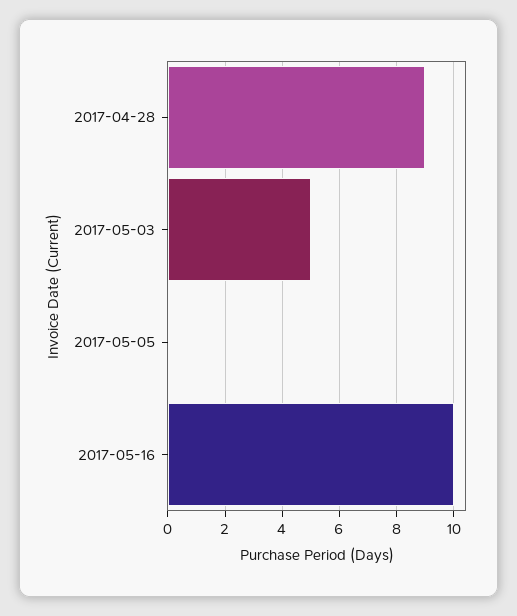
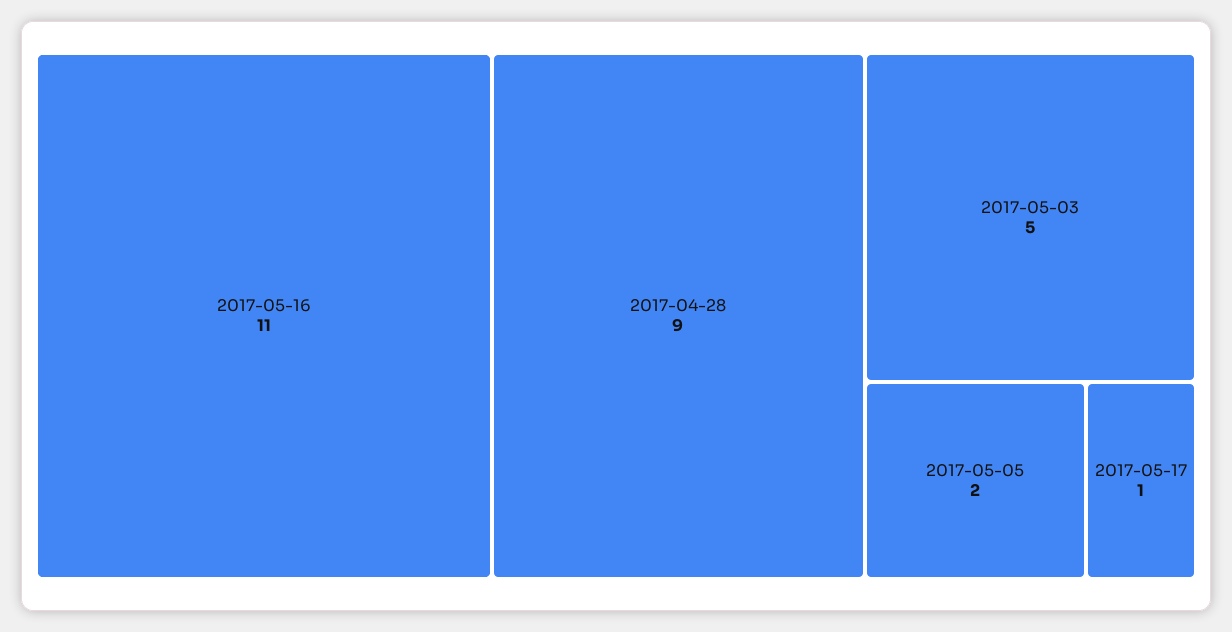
2017-05-05: 0 -> 2
2017-05-16: 10 -> 11
2017-05-17: none -> 1

